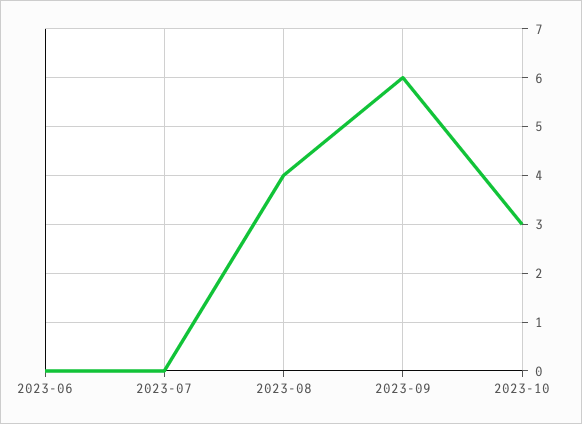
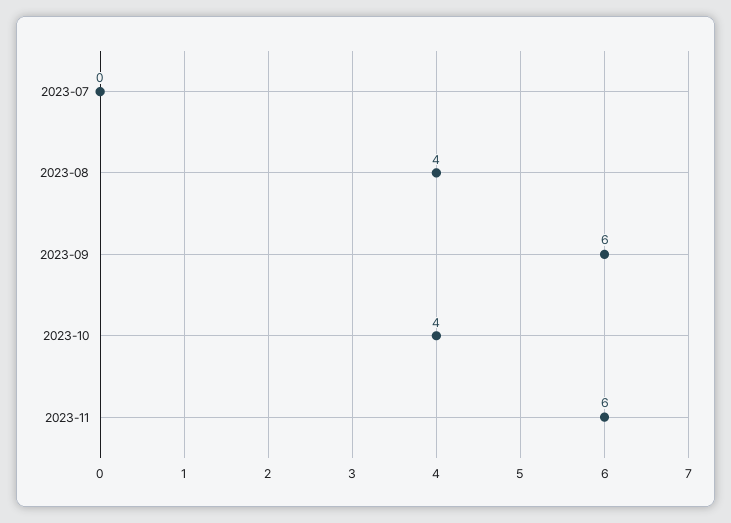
2023-06: 0 -> none
2023-10: 3 -> 4
2023-11: none -> 6

